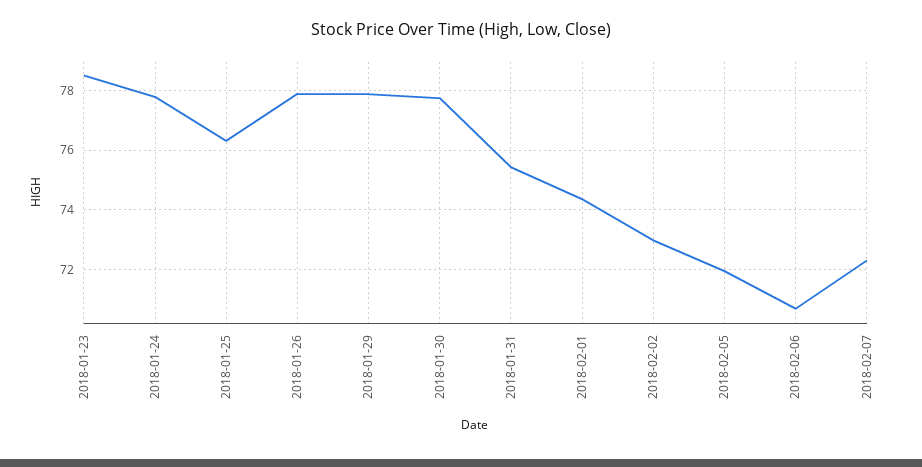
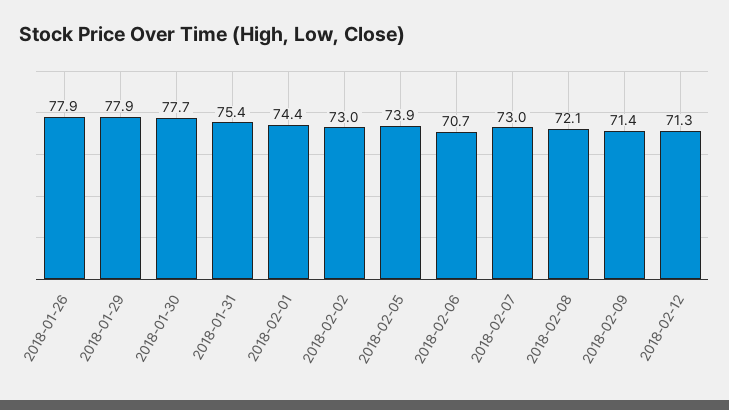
2018-01-23: 78.5 -> none
2018-01-24: 77.75 -> none
2018-01-25: 76.25 -> none
2018-02-05: 72 -> 73.9
2018-02-07: 72.25 -> 73
2018-02-08: none -> 72.1
2018-02-09: none -> 71.4
2018-02-12: none -> 71.3

